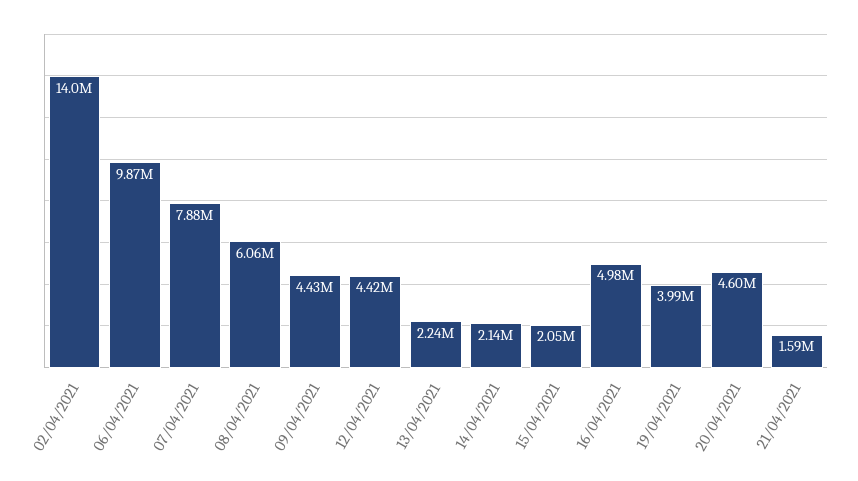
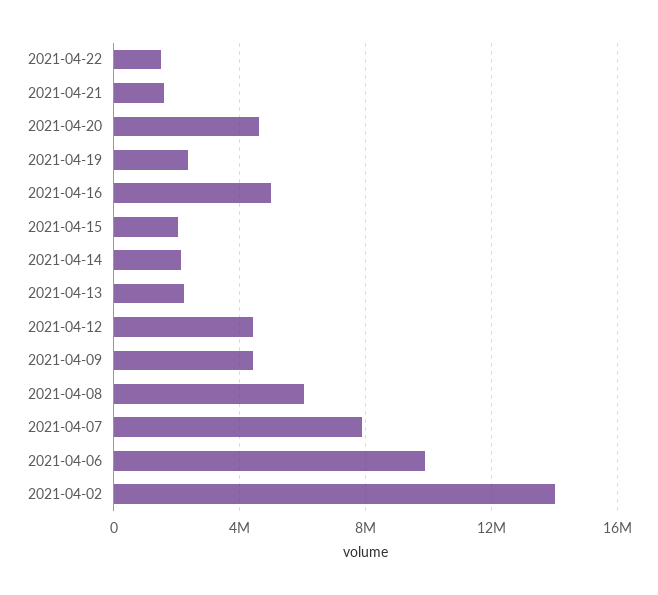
19/04/2021: 3990000 -> 2500000
2021-04-22: none -> 1500000

